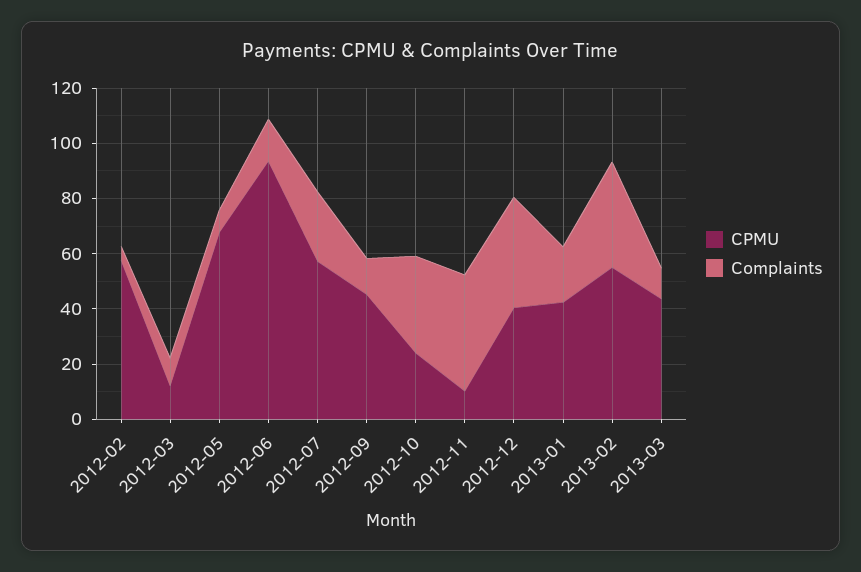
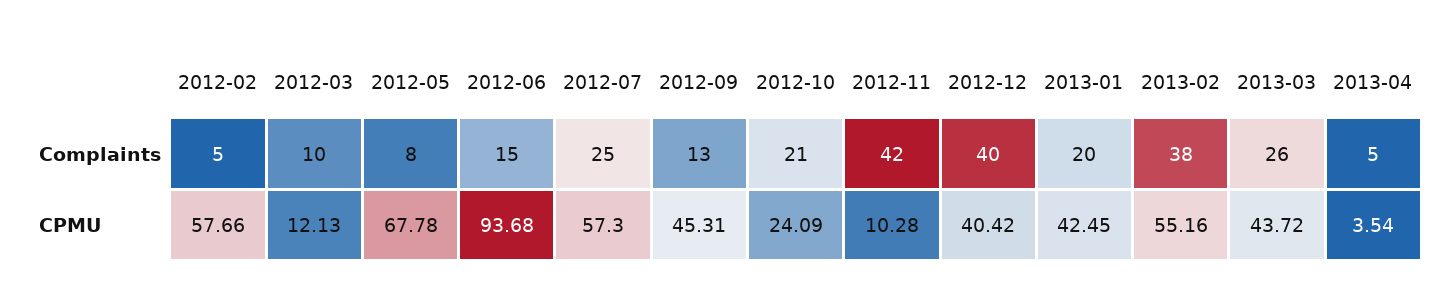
Complaints, 2012-10: 35 -> 21
Complaints, 2013-03: 10 -> 26
Complaints, 2013-04: none -> 5
CPMU, 2013-04: none -> 3.54

